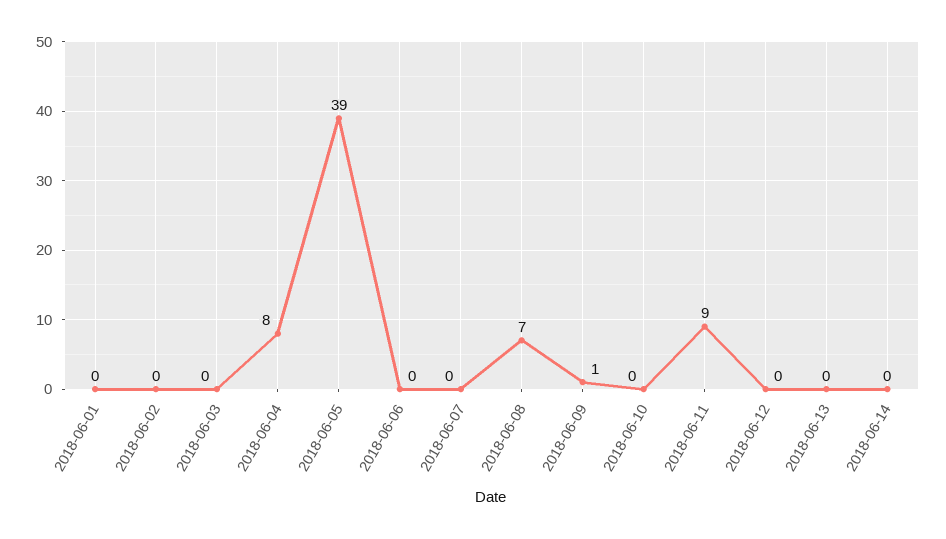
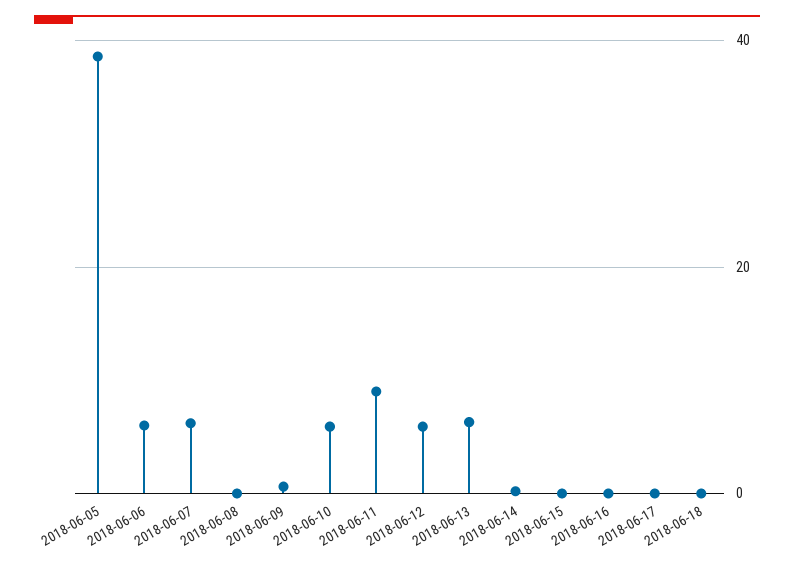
2018-06-01: 0 -> none
2018-06-02: 0 -> none
2018-06-03: 0 -> none
2018-06-04: 8 -> none
2018-06-06: 0 -> 6
2018-06-07: 0 -> 6
2018-06-08: 7 -> 0
2018-06-10: 0 -> 6
2018-06-12: 0 -> 6
2018-06-13: 0 -> 6
2018-06-15: none -> 0
2018-06-16: none -> 0
2018-06-17: none -> 0
2018-06-18: none -> 0

